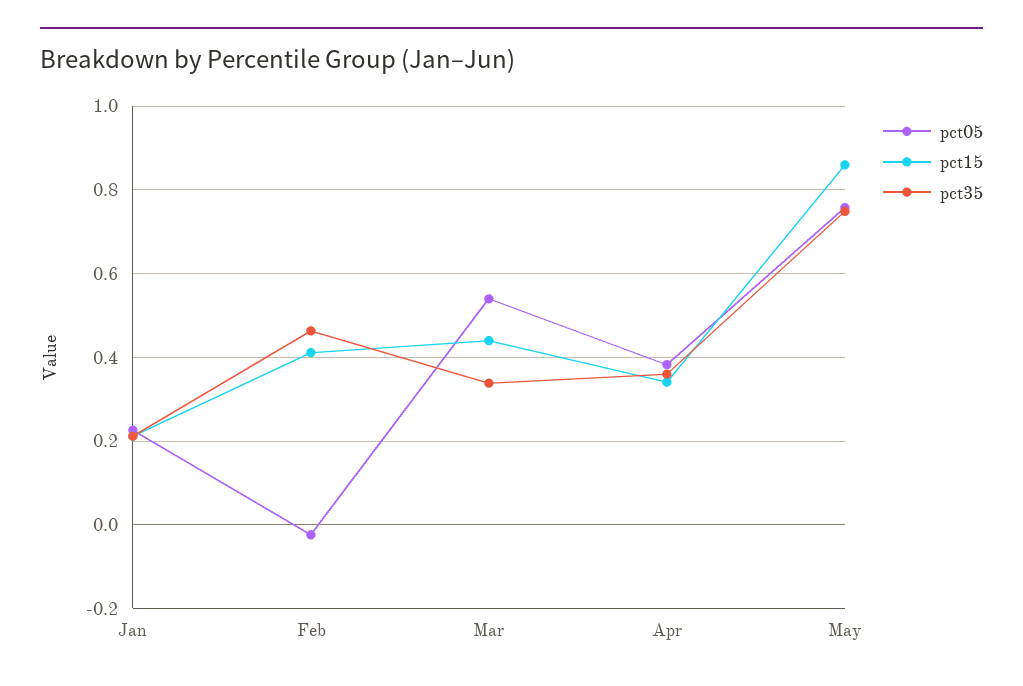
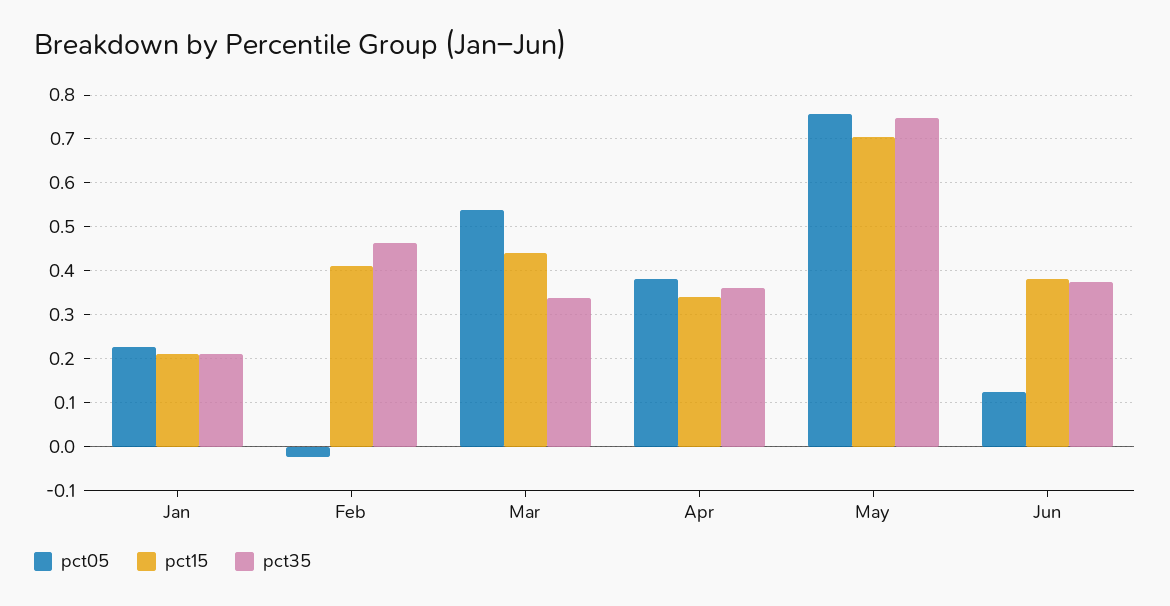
pct15, May: 0.86 -> 0.7
pct05, Jun: none -> 0.12
pct15, Jun: none -> 0.38
pct35, Jun: none -> 0.38

